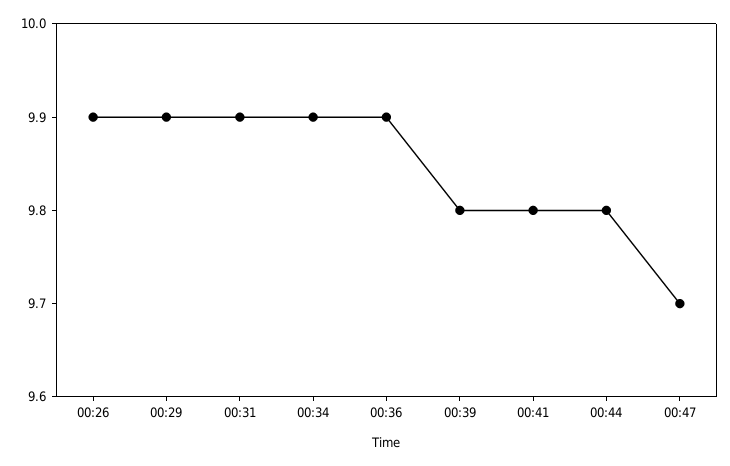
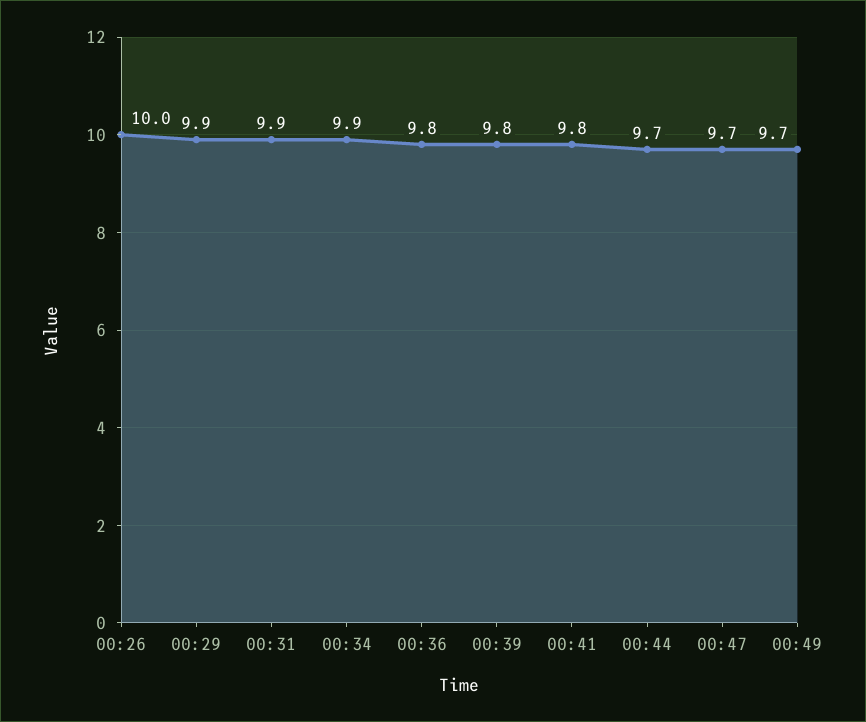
00:26: 9.9 -> 10
00:36: 9.9 -> 9.8
00:44: 9.8 -> 9.7
00:49: none -> 9.7

